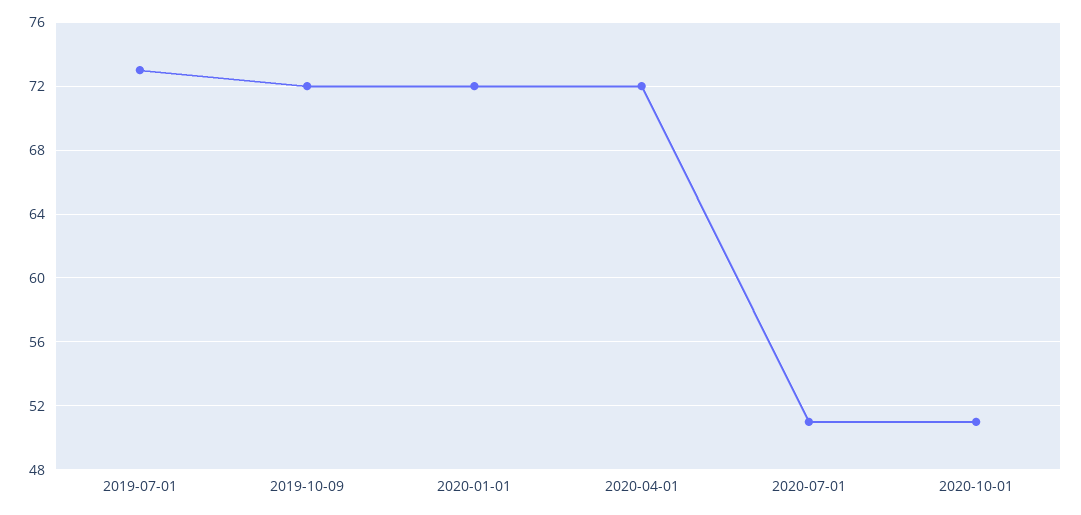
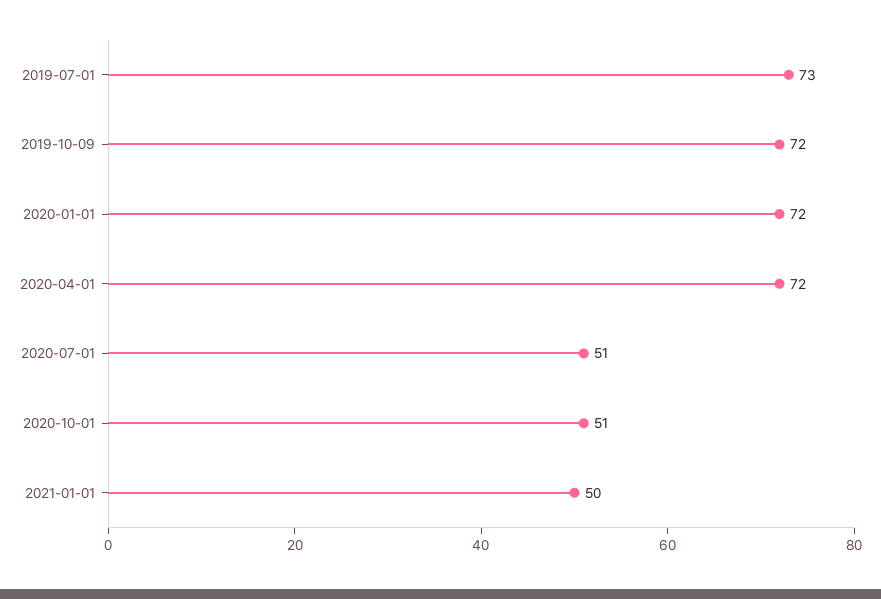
2021-01-01: none -> 50

